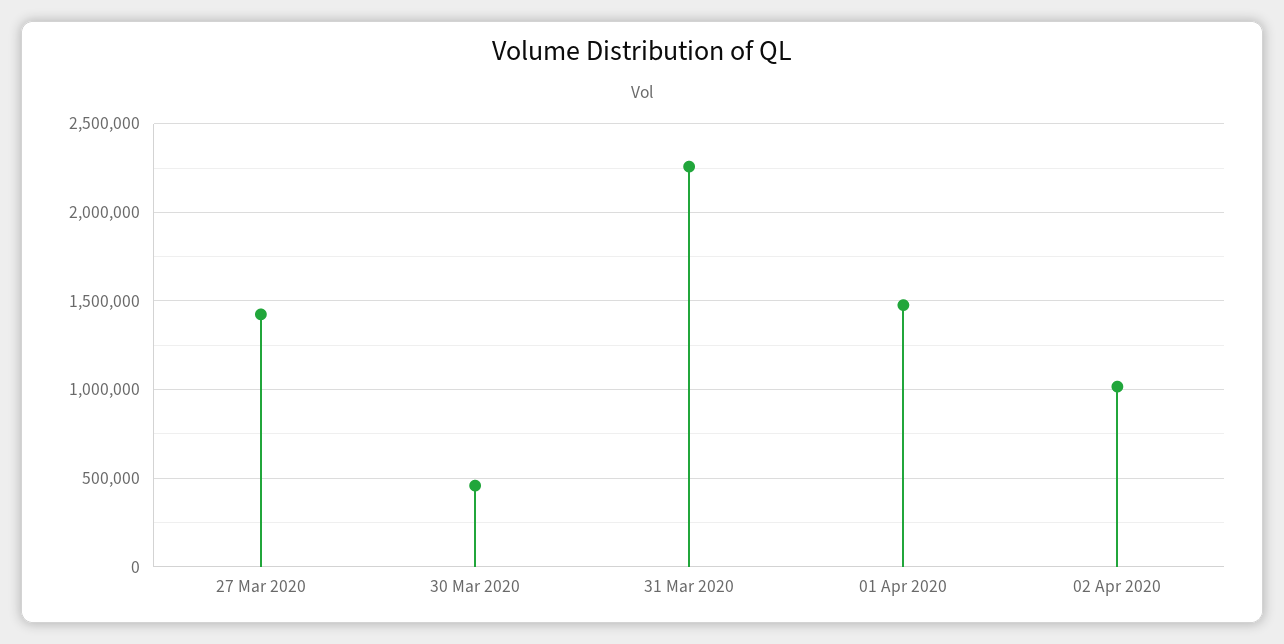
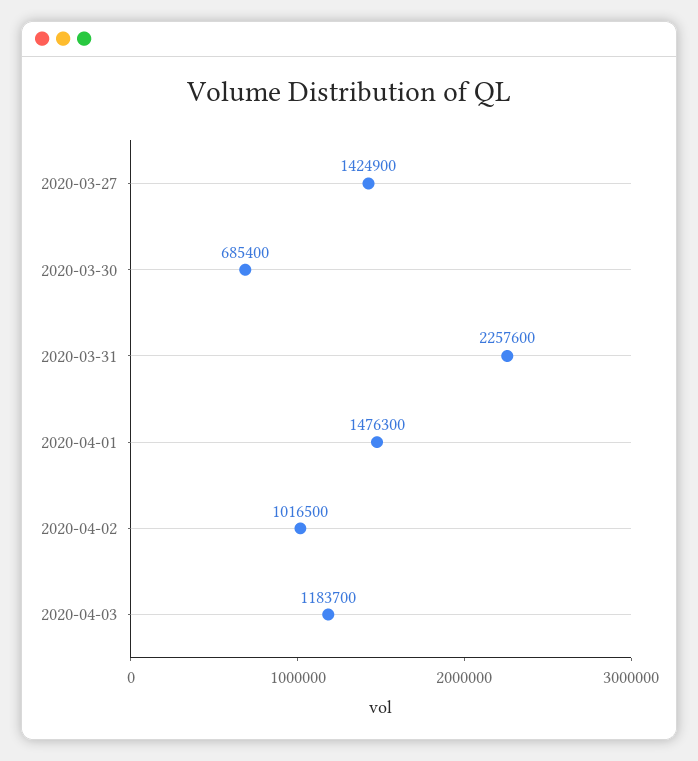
30 Mar 2020: 450000 -> 685400
2020-04-03: none -> 1183700

